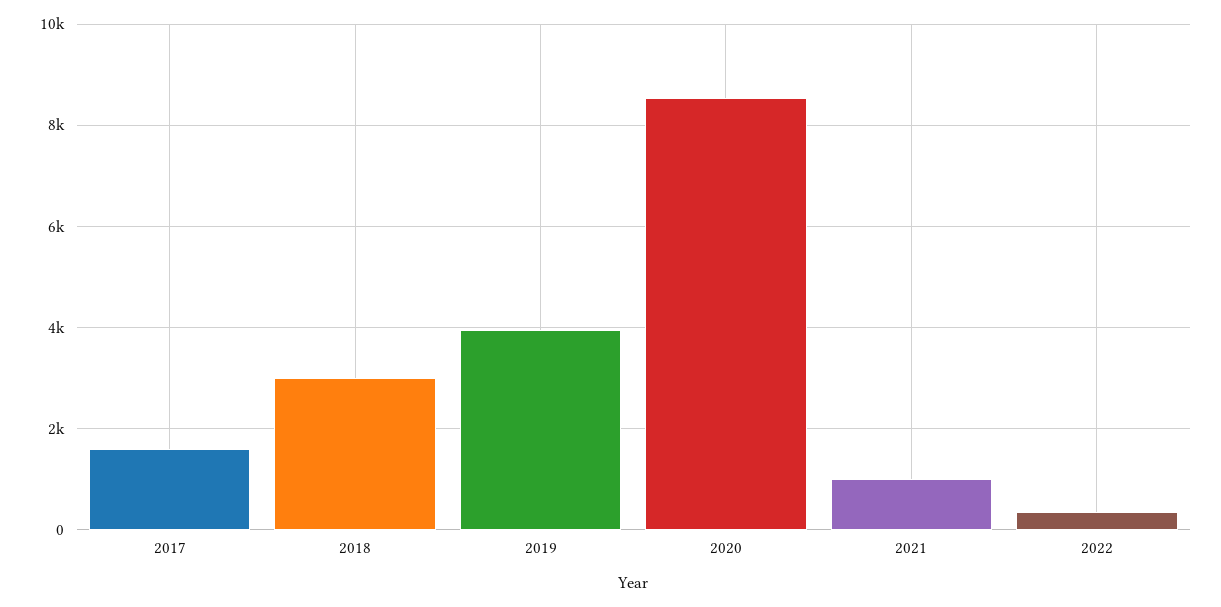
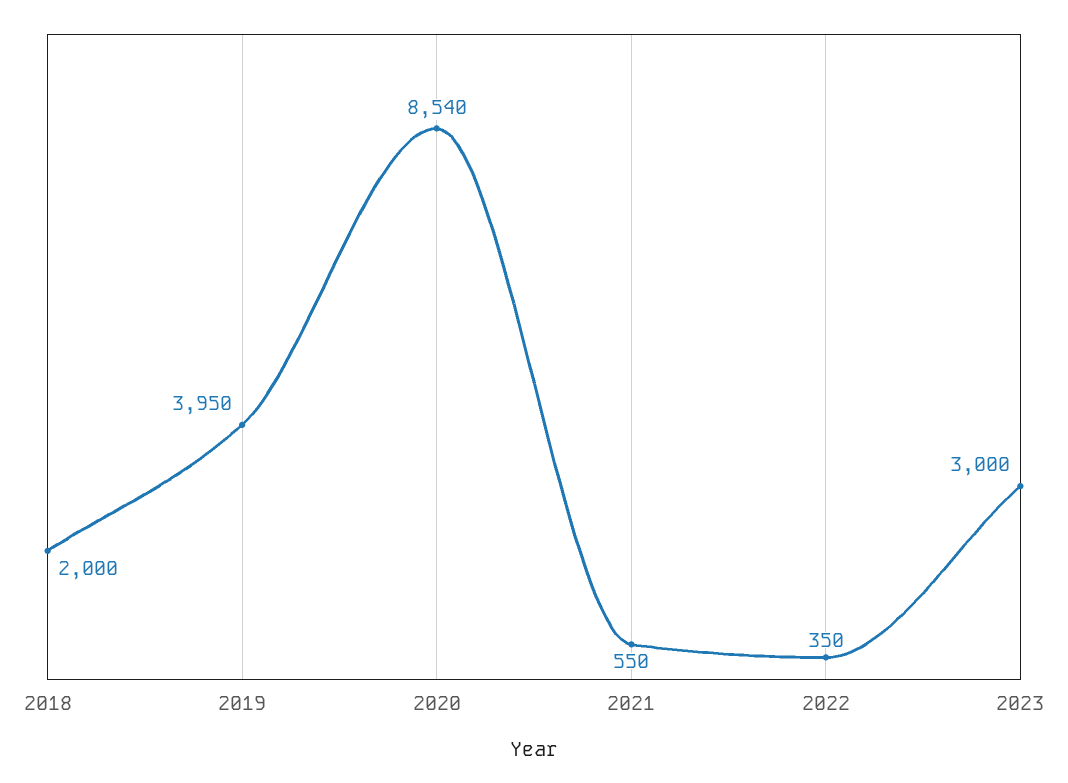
2017: 1600 -> none
2018: 3000 -> 2000
2021: 1000 -> 550
2023: none -> 3000

